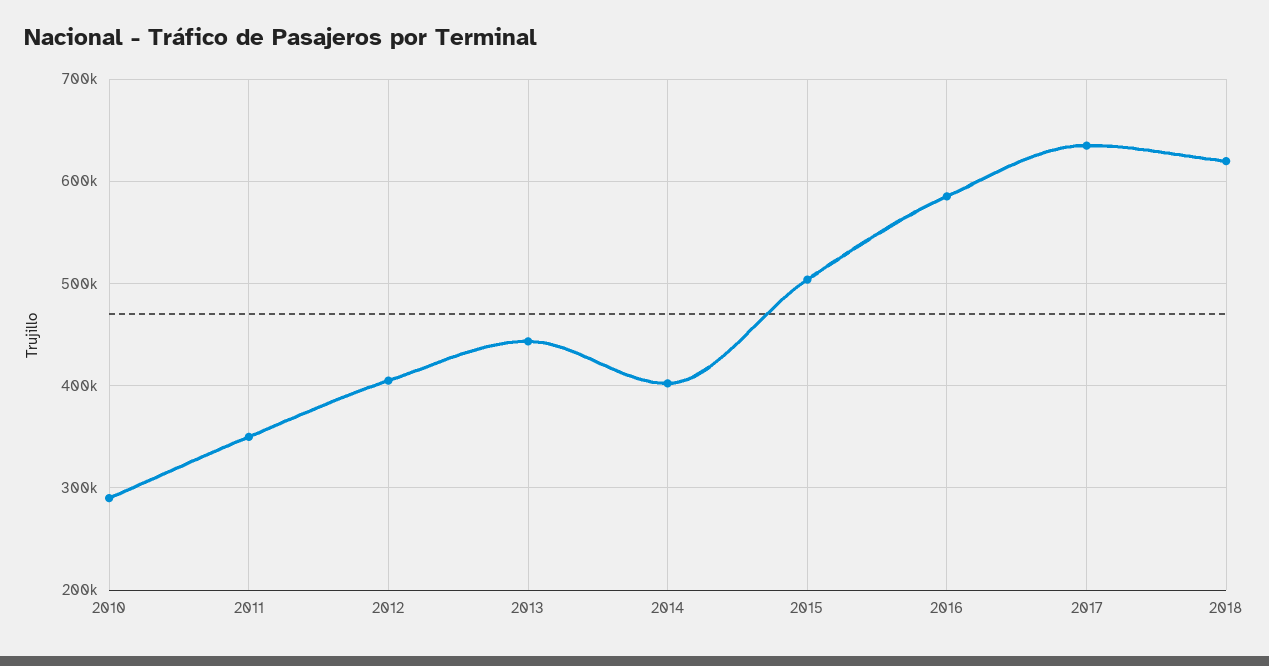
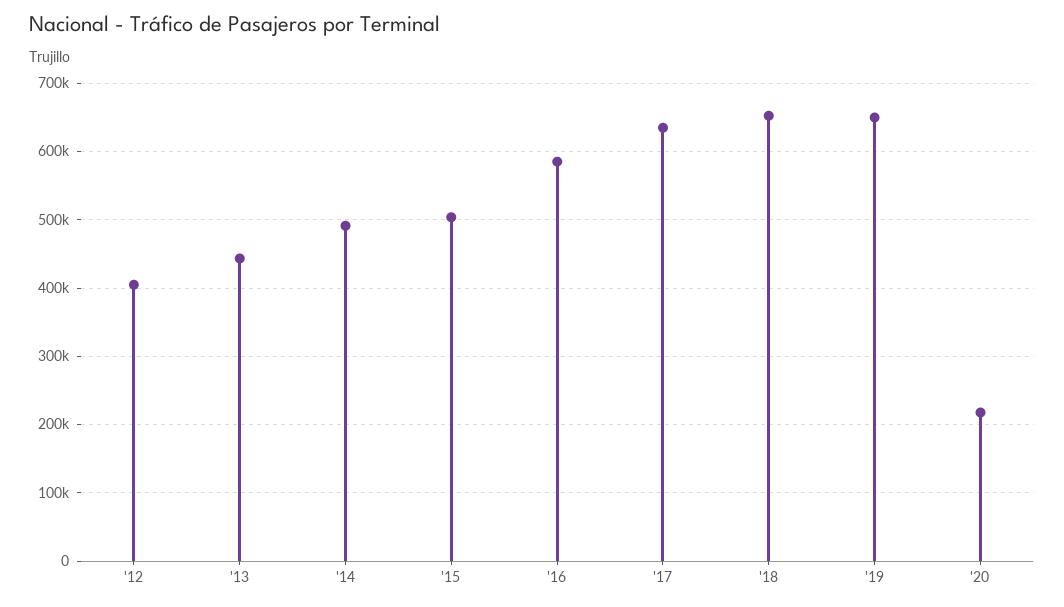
2010: 290000 -> none
2011: 350000 -> none
2014: 400000 -> 490000
2018: 620000 -> 650000
'19: none -> 650000
'20: none -> 220000

